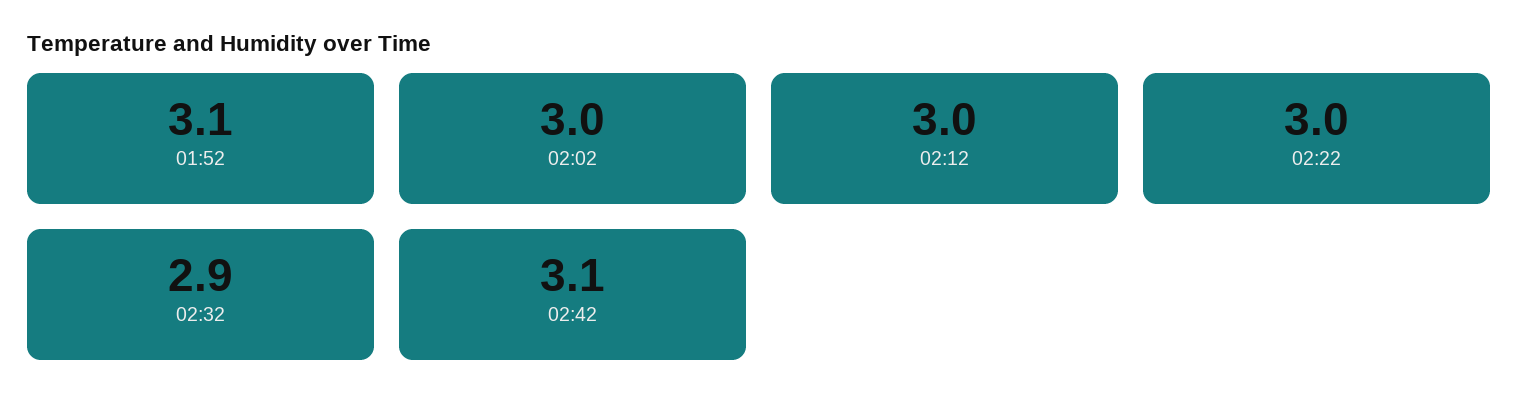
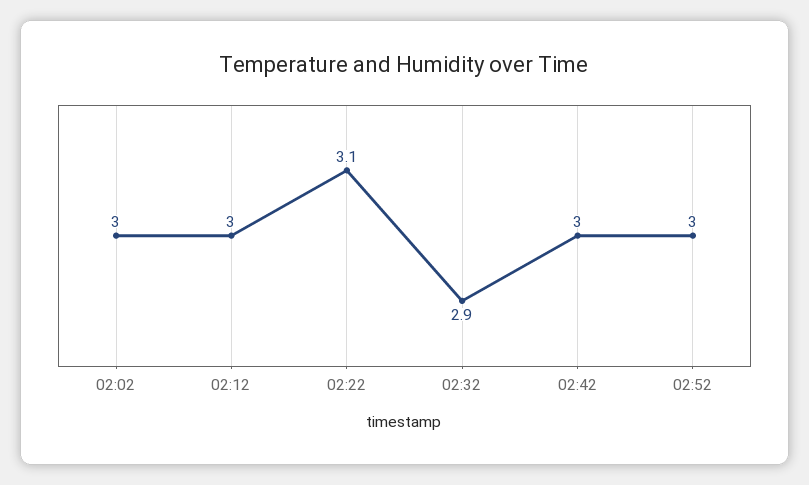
01:52: 3.1 -> none
02:22: 3 -> 3.1
02:42: 3.1 -> 3
02:52: none -> 3

